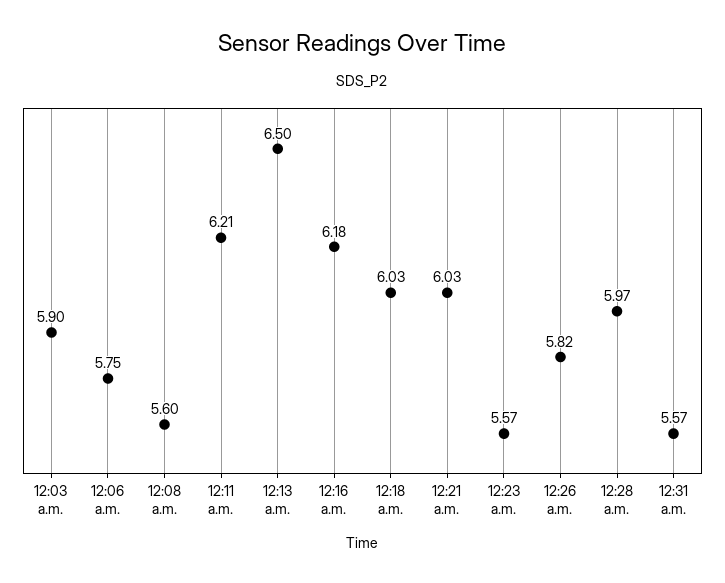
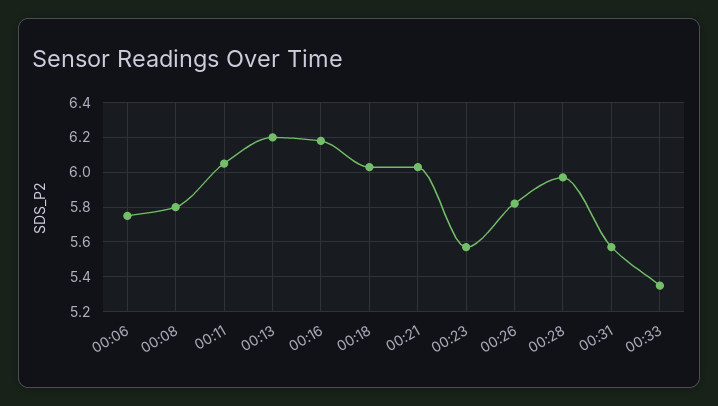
12:03 a.m.: 5.9 -> none
12:08 a.m.: 5.6 -> 5.8
12:11 a.m.: 6.21 -> 6.05
12:13 a.m.: 6.5 -> 6.2
00:33: none -> 5.35

